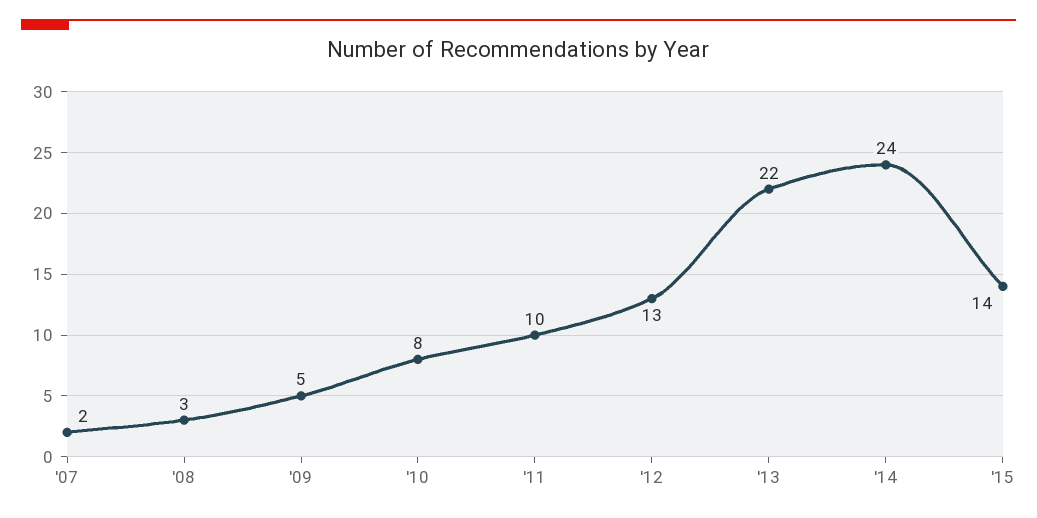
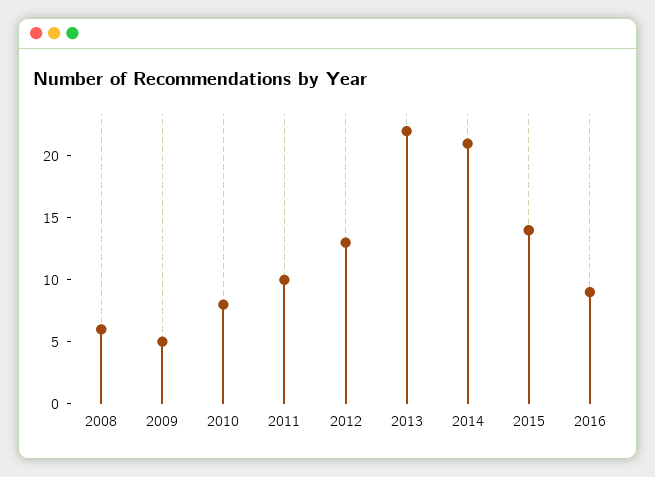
'07: 2 -> none
'08: 3 -> 6
'14: 24 -> 21
2016: none -> 9

